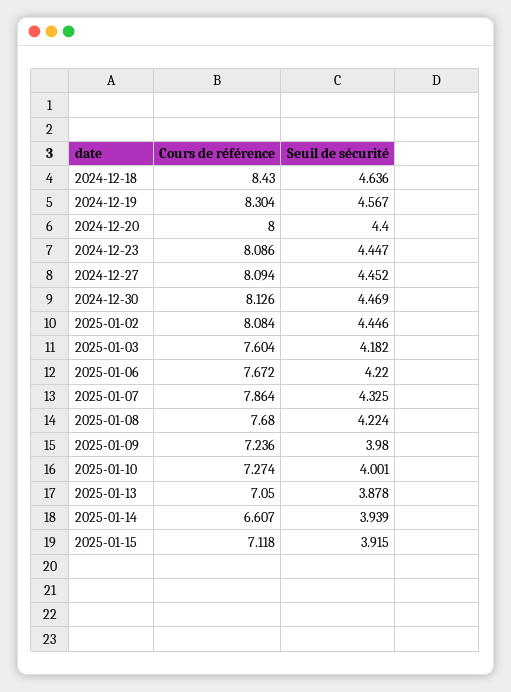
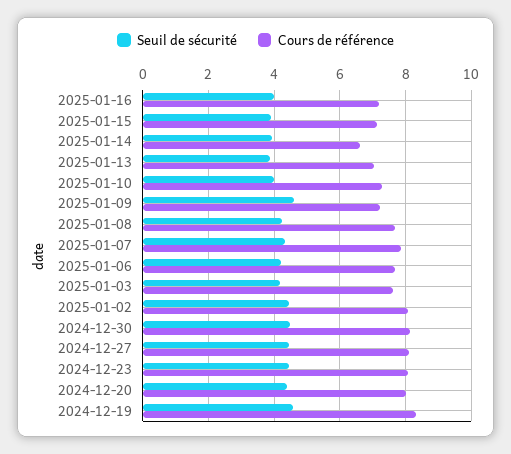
Cours de référence, 2024-12-18: 8.43 -> none
Seuil de sécurité, 2024-12-18: 4.636 -> none
Seuil de sécurité, 2025-01-09: 3.98 -> 4.6
Seuil de sécurité, 2025-01-16: none -> 4
Cours de référence, 2025-01-16: none -> 7.2

